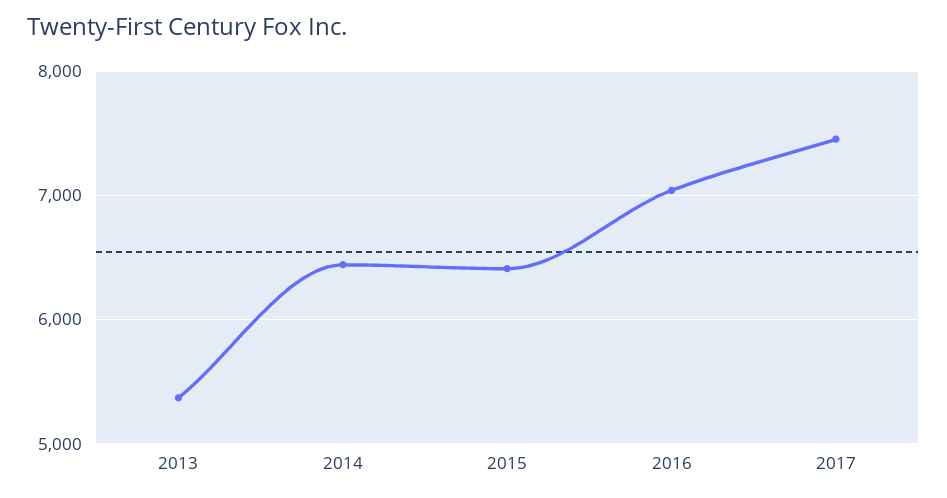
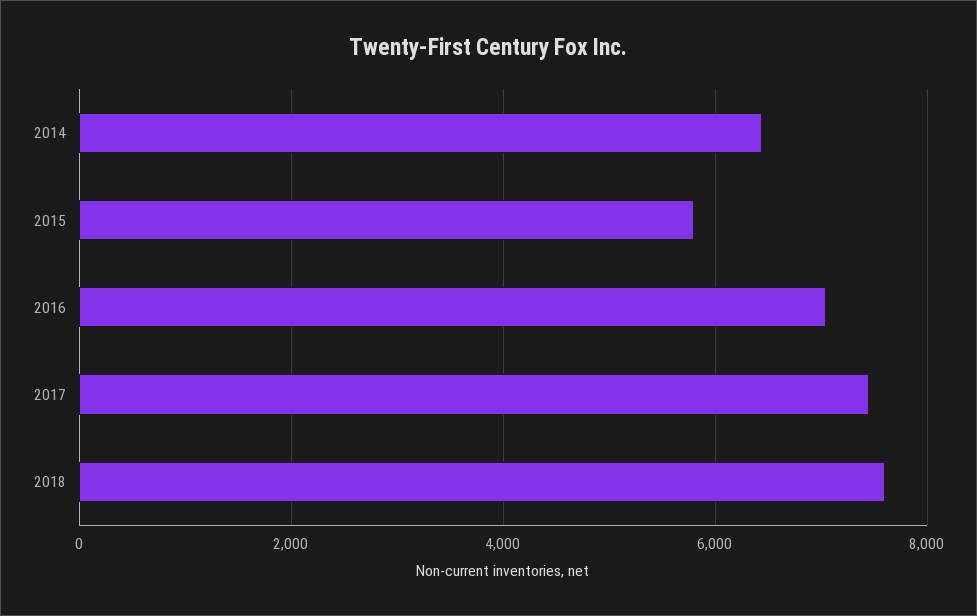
2013: 5400 -> none
2015: 6400 -> 5800
2018: none -> 7600

